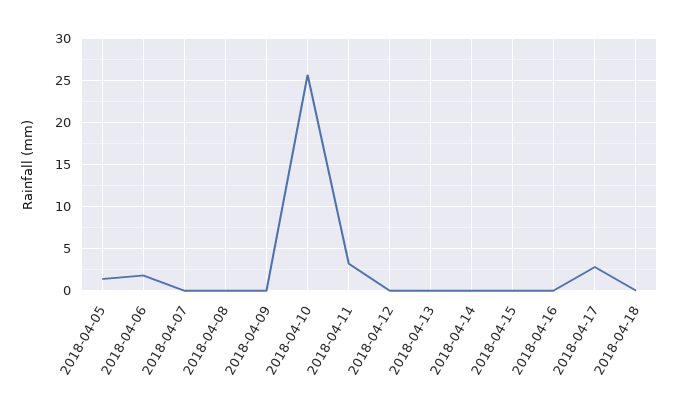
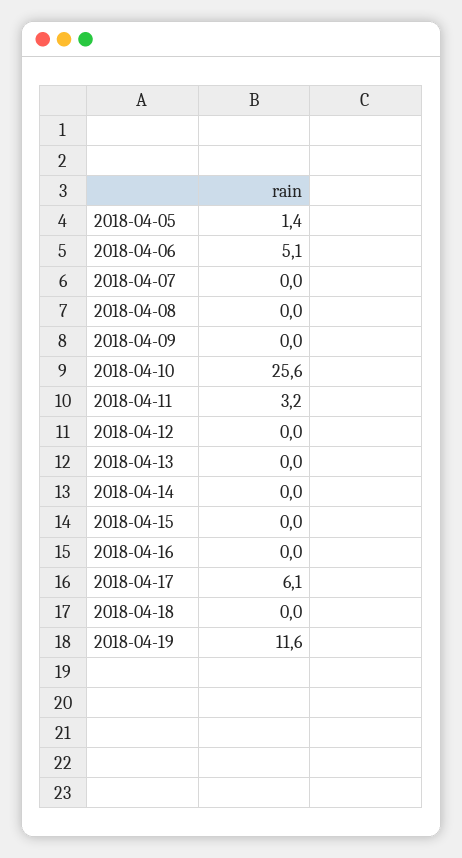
2018-04-06: 2 -> 5.1
2018-04-17: 3 -> 6.1
2018-04-19: none -> 11.6

